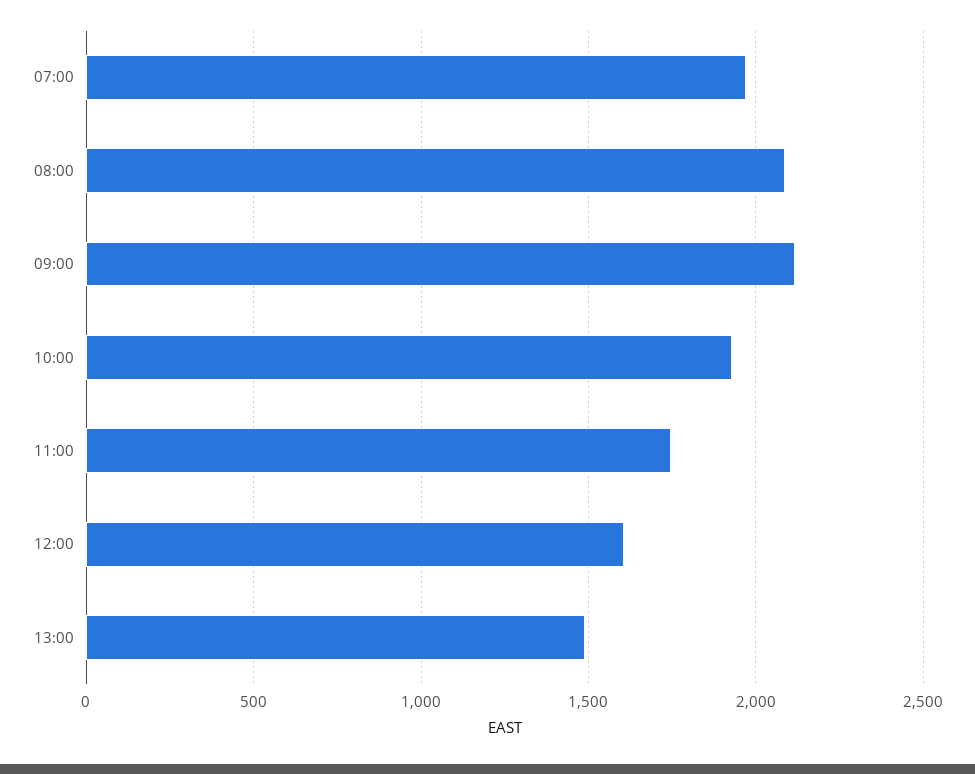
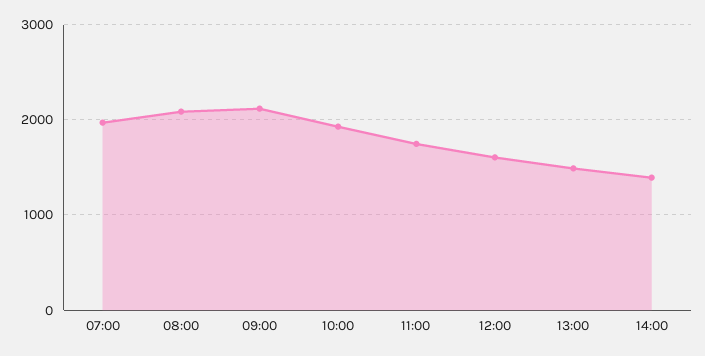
14:00: none -> 1400

